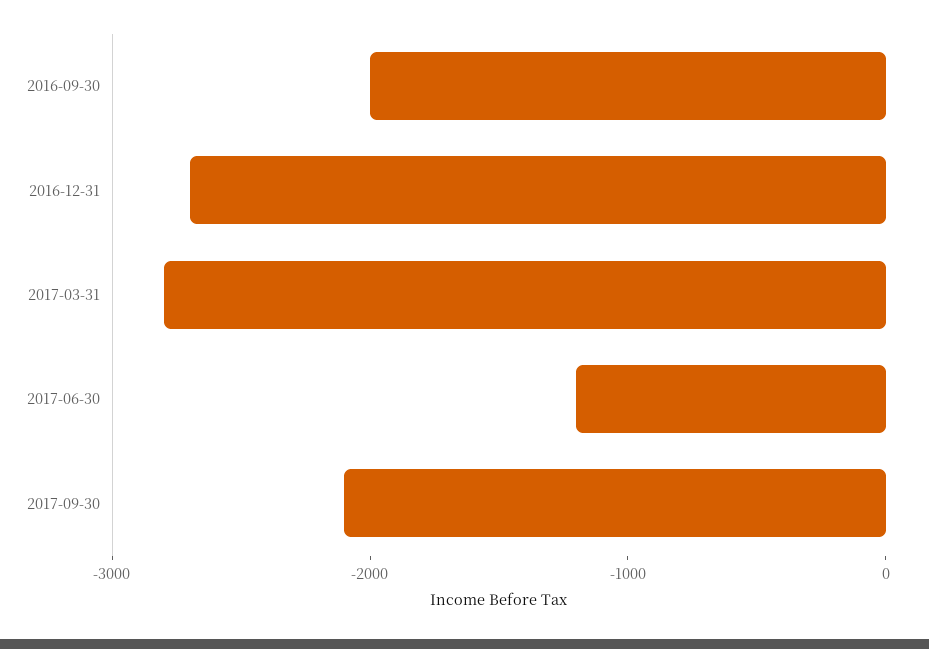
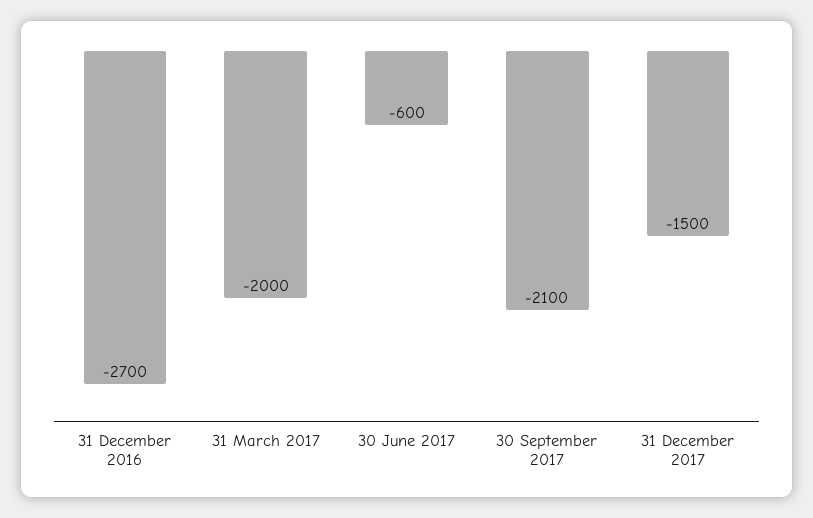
2016-09-30: -2000 -> none
2017-03-31: -2800 -> -2000
2017-06-30: -1200 -> -600
31 December 2017: none -> -1500

